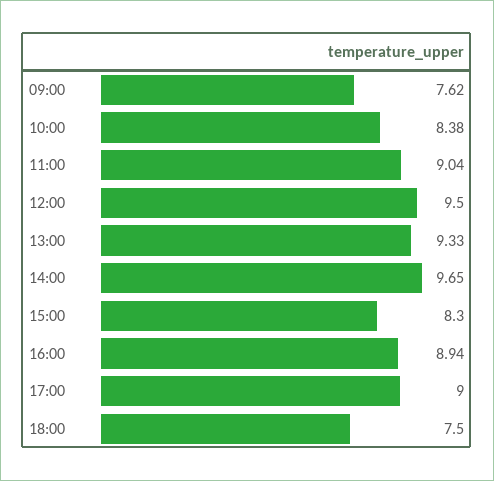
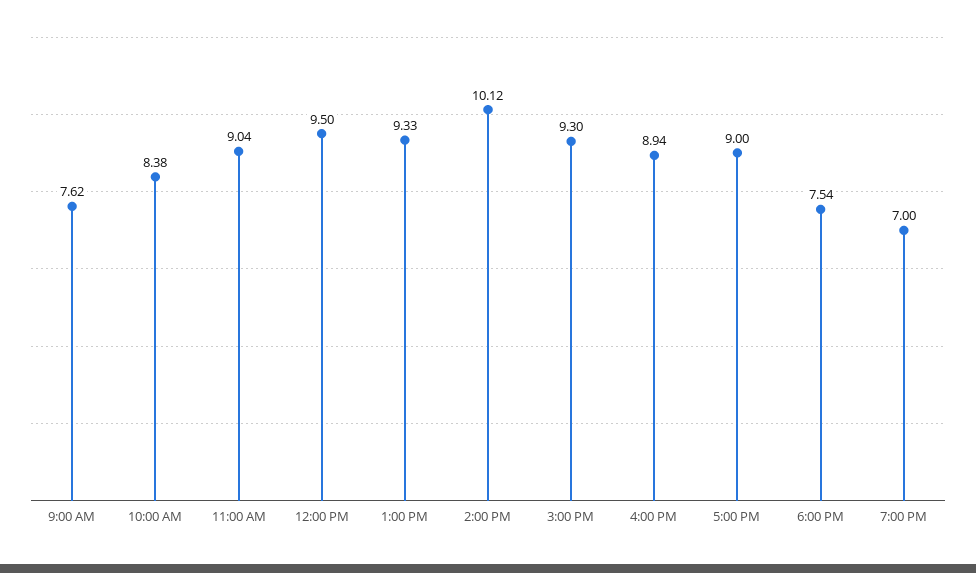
14:00: 9.65 -> 10.12
15:00: 8.3 -> 9.3
18:00: 7.5 -> 7.54
7:00 PM: none -> 7

